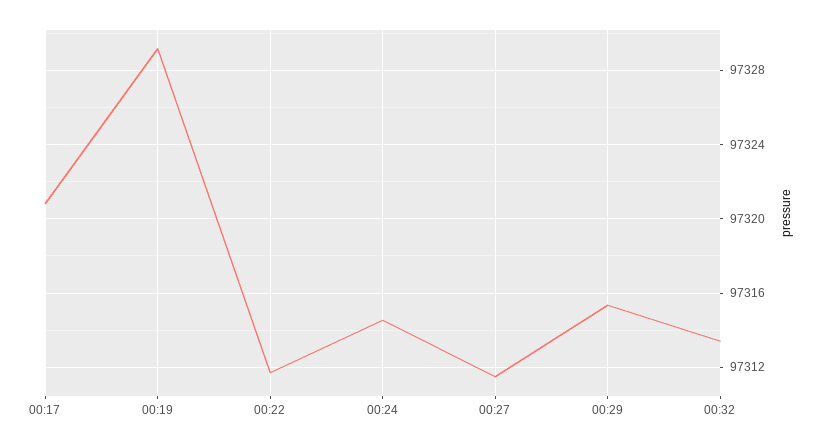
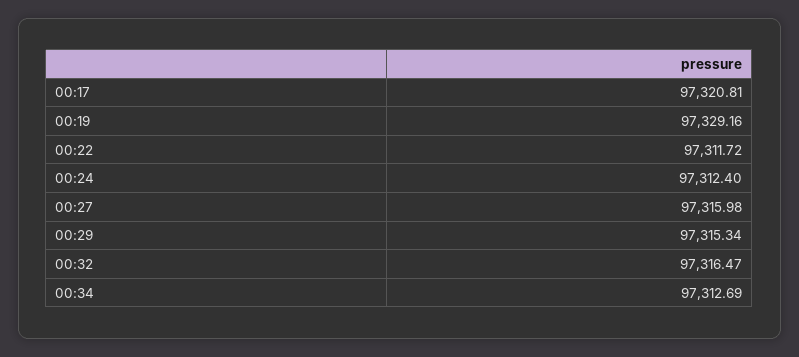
00:24: 97314.5 -> 97312.4
00:27: 97311.5 -> 97315.98
00:32: 97313.5 -> 97316.47
00:34: none -> 97312.69

